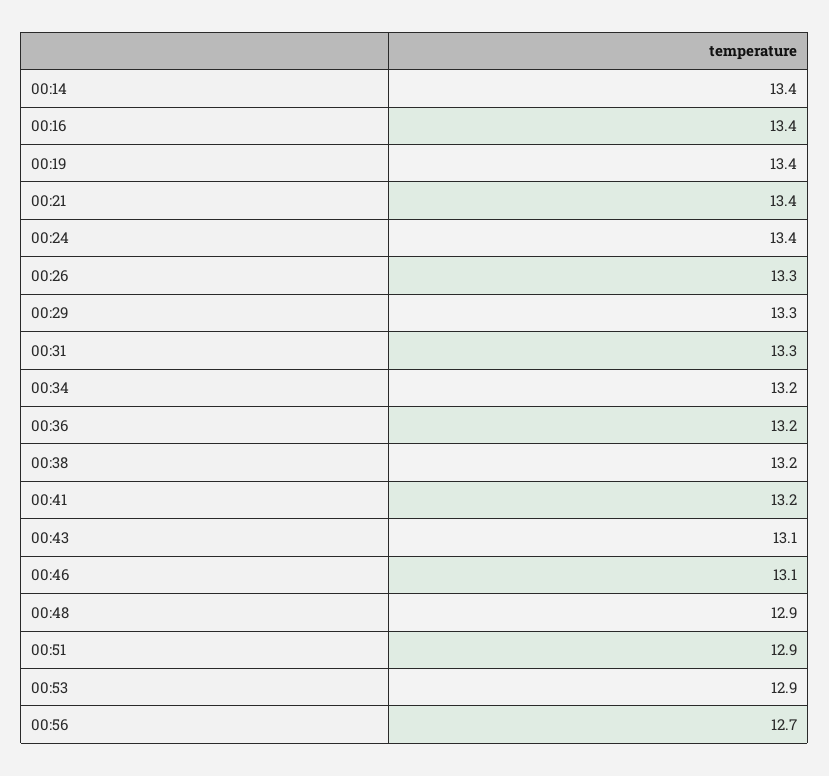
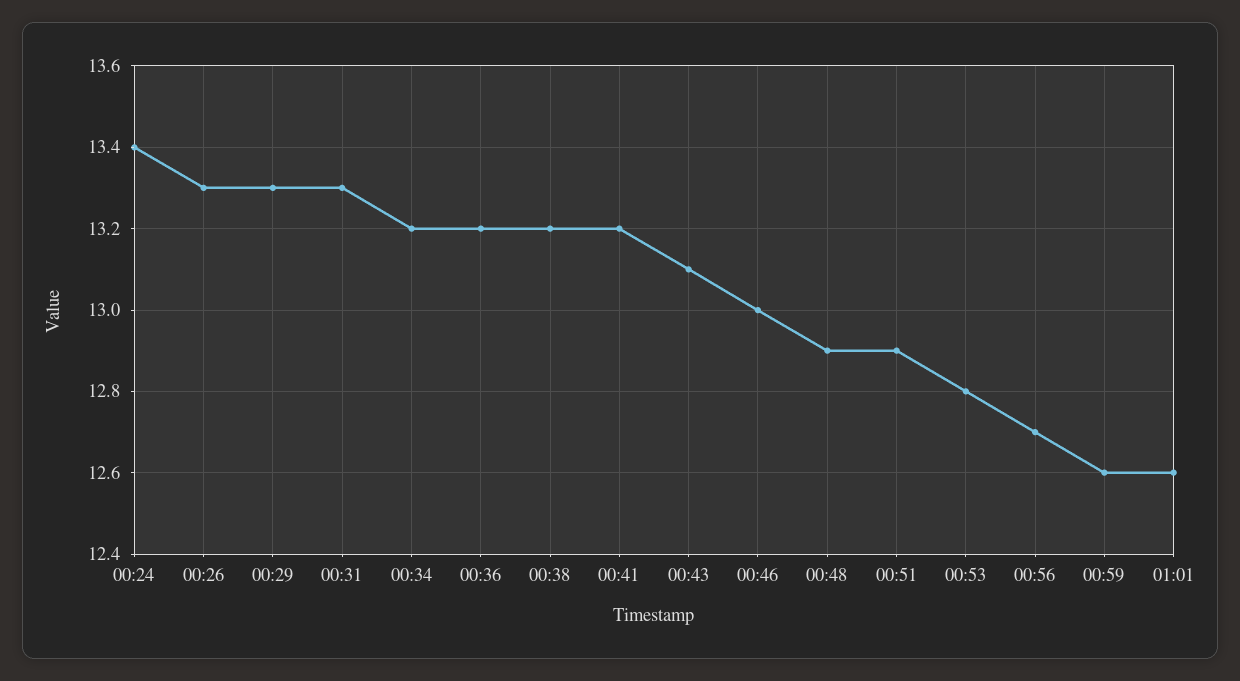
00:14: 13.4 -> none
00:16: 13.4 -> none
00:19: 13.4 -> none
00:21: 13.4 -> none
00:46: 13.1 -> 13
00:53: 12.9 -> 12.8
00:59: none -> 12.6
01:01: none -> 12.6

